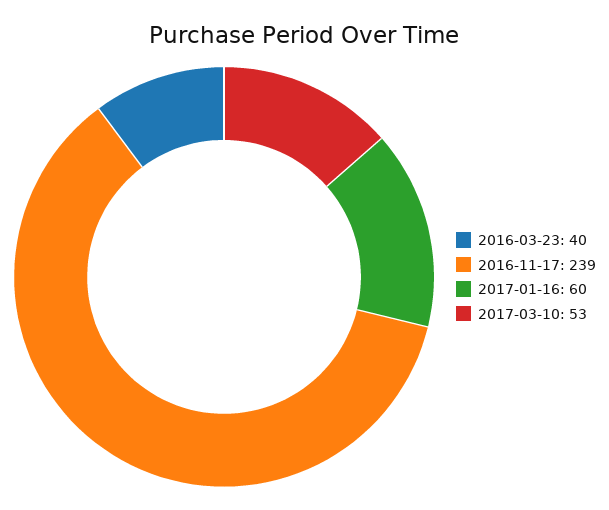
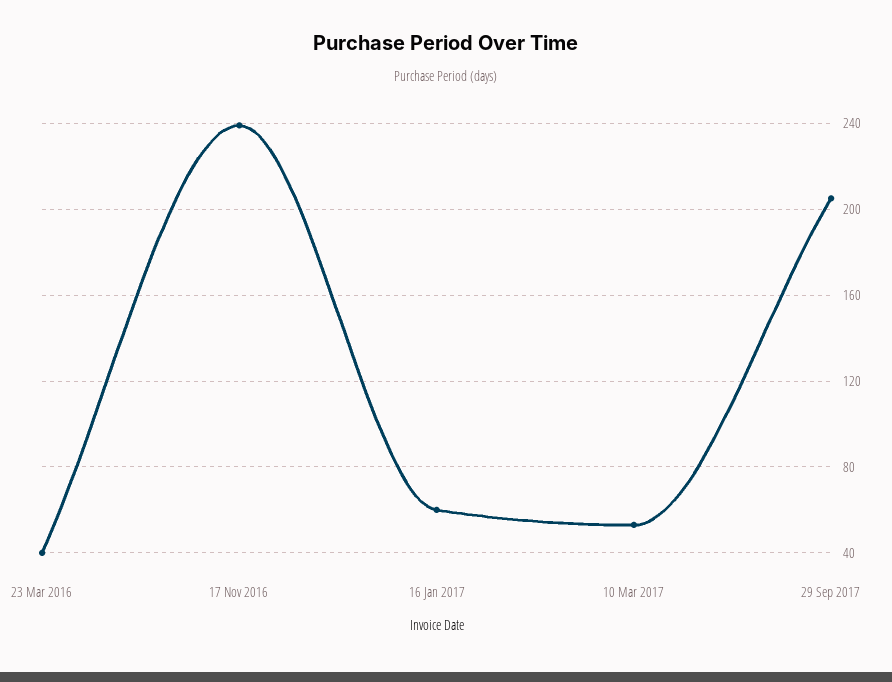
29 Sep 2017: none -> 205

